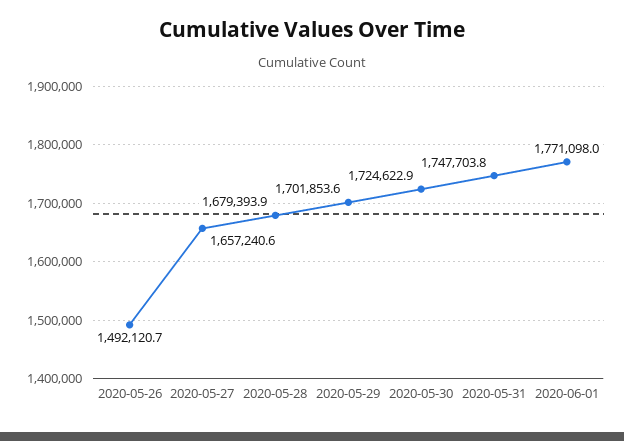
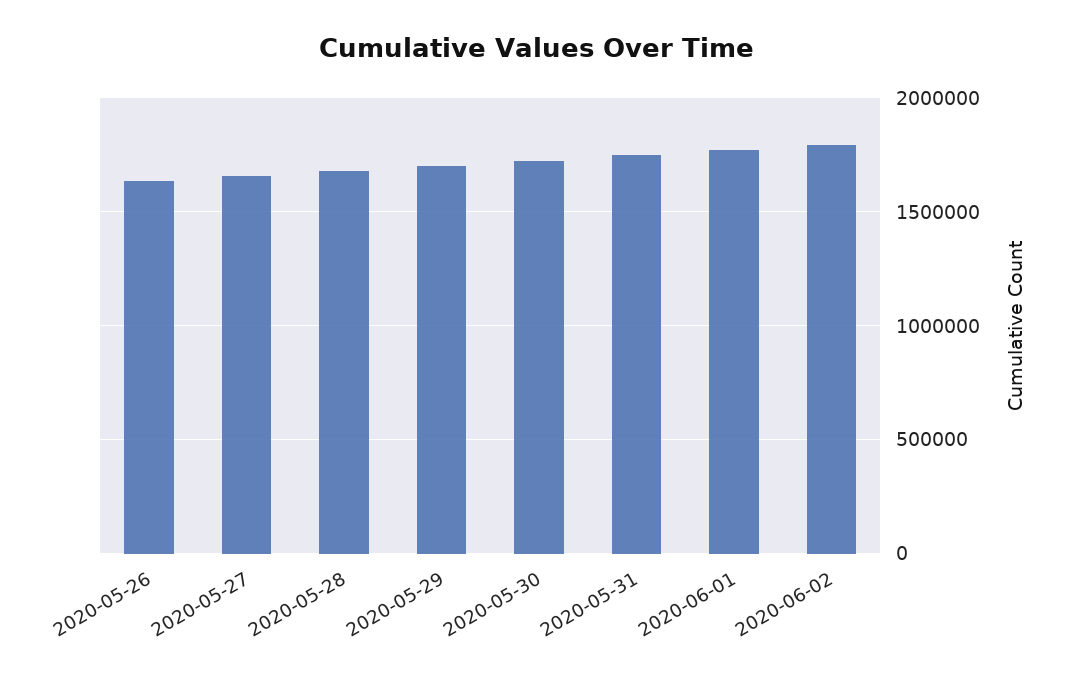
2020-05-26: 1492120.7 -> 1650000
2020-06-02: none -> 1800000

